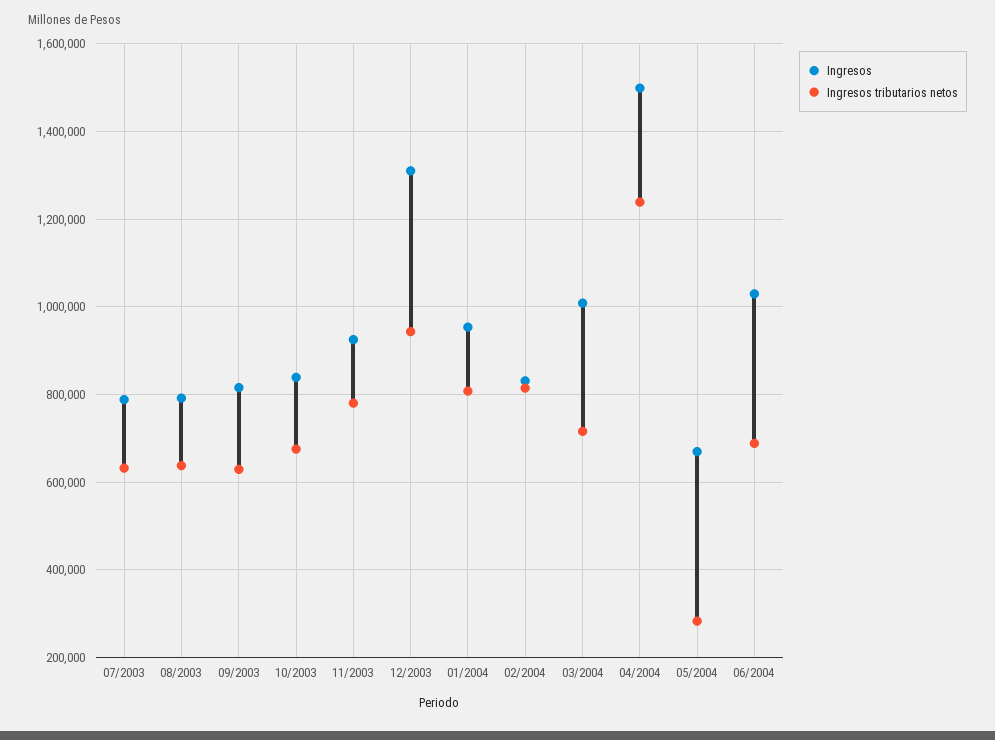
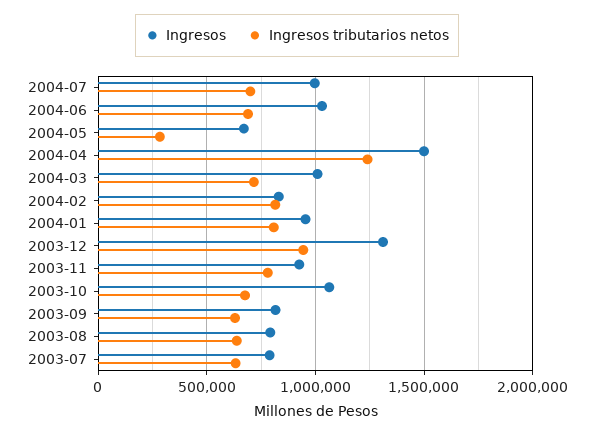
Ingresos, 10/2003: 840000 -> 1050000
Ingresos, 2004-07: none -> 1000000
Ingresos tributarios netos, 2004-07: none -> 700000

